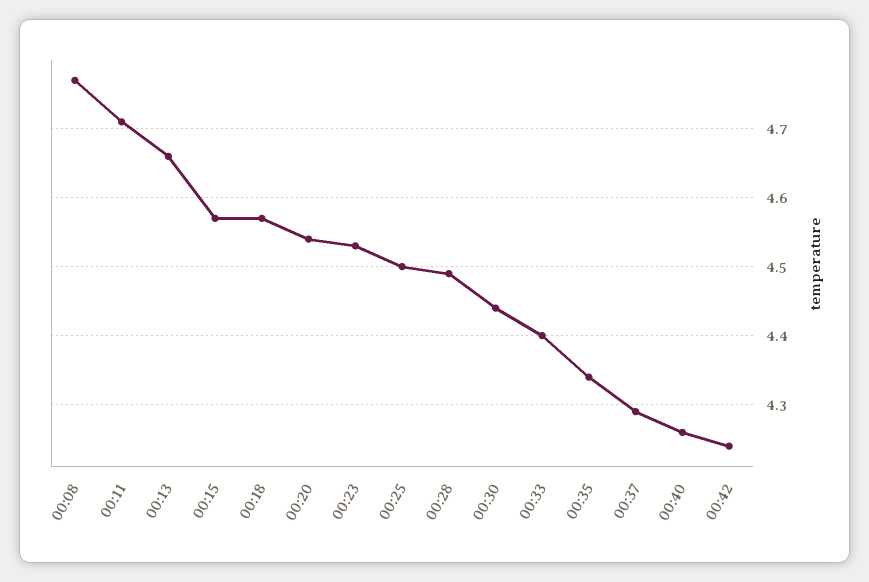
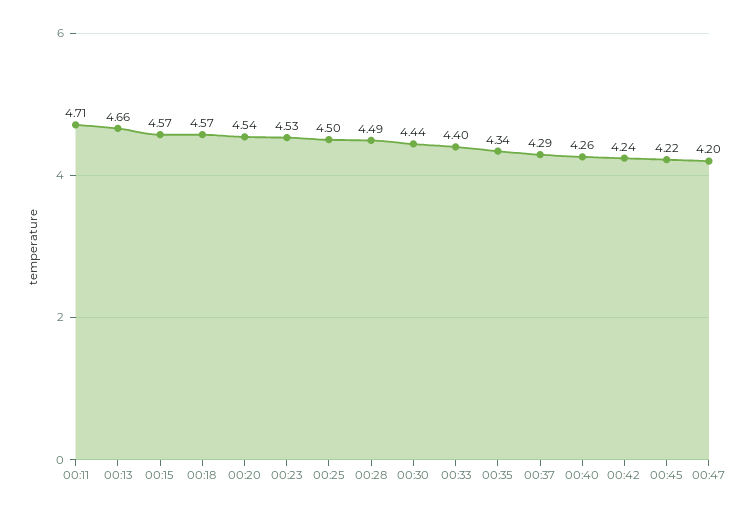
00:08: 4.77 -> none
00:45: none -> 4.22
00:47: none -> 4.2

